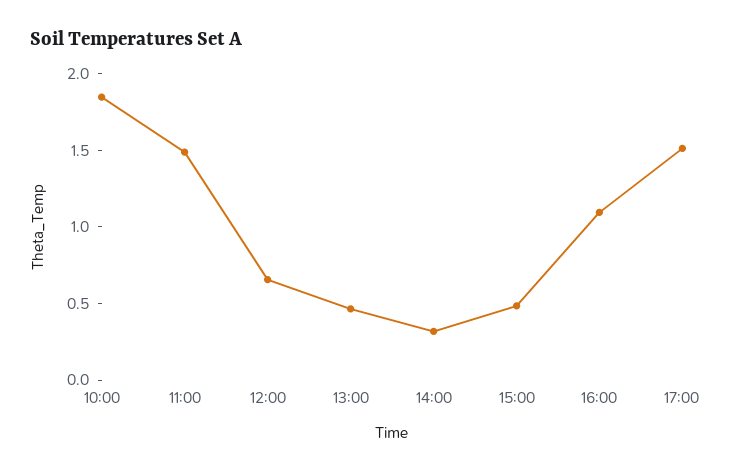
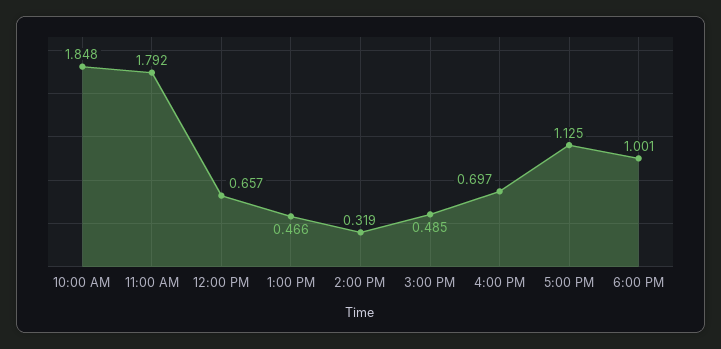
11:00: 1.5 -> 1.792
16:00: 1.1 -> 0.697
17:00: 1.5 -> 1.125
6:00 PM: none -> 1.001

